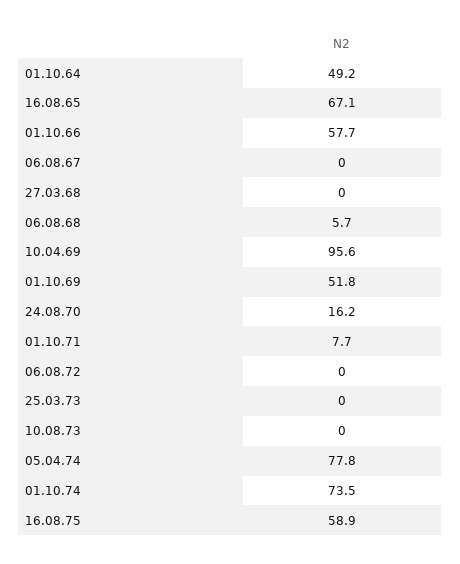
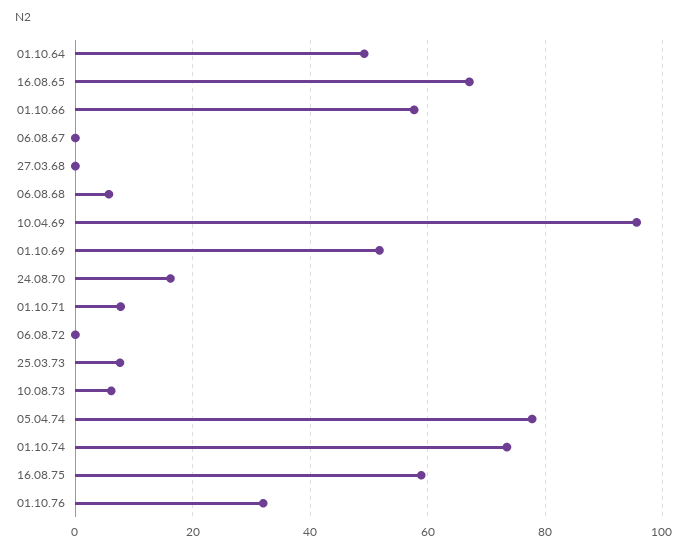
25.03.73: 0 -> 8
10.08.73: 0 -> 6
01.10.76: none -> 32

